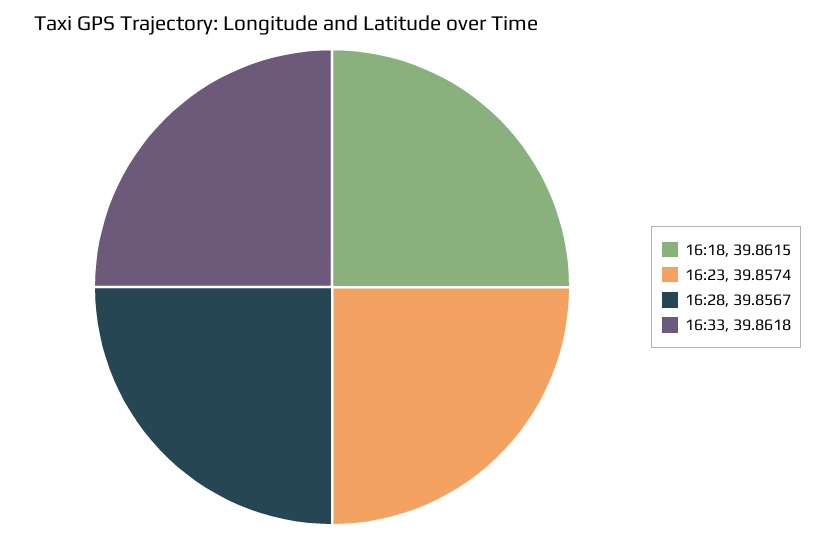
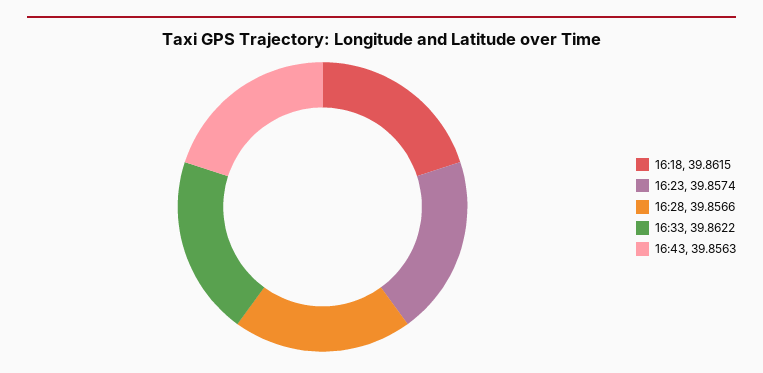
16:28: 39.8567 -> 39.8566
16:33: 39.8618 -> 39.8622
16:43: none -> 39.8563

